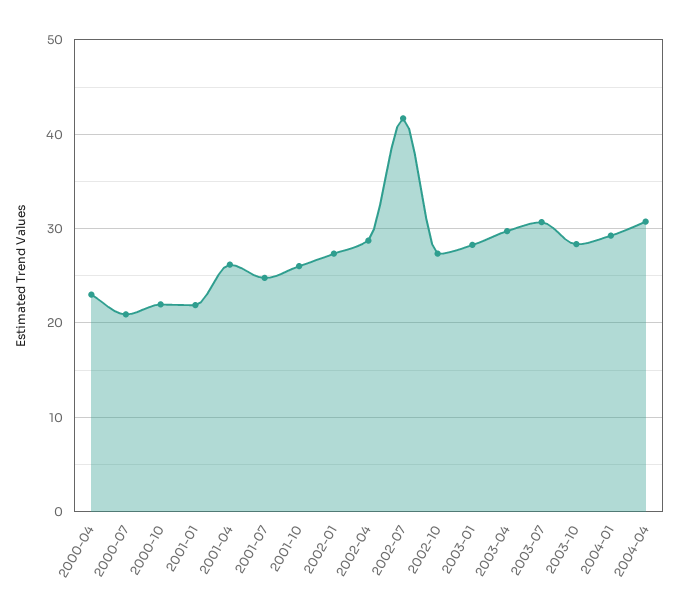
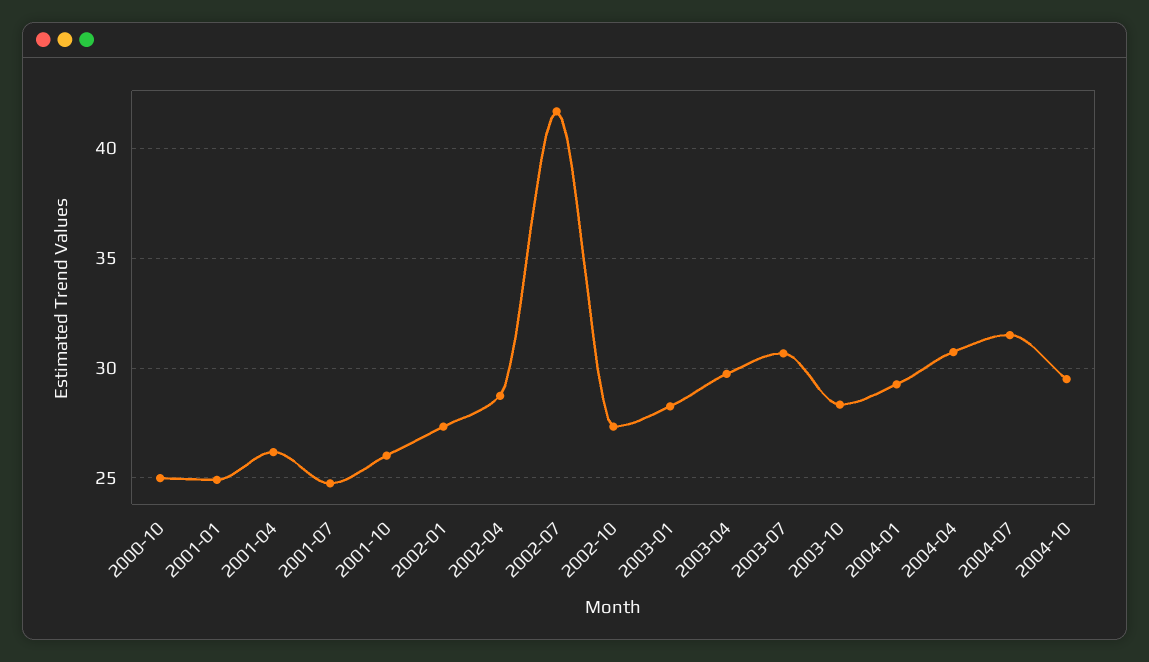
2000-04: 23 -> none
2000-07: 21 -> none
2000-10: 22 -> 25
2001-01: 22 -> 25
2004-07: none -> 31.5
2004-10: none -> 29.5

